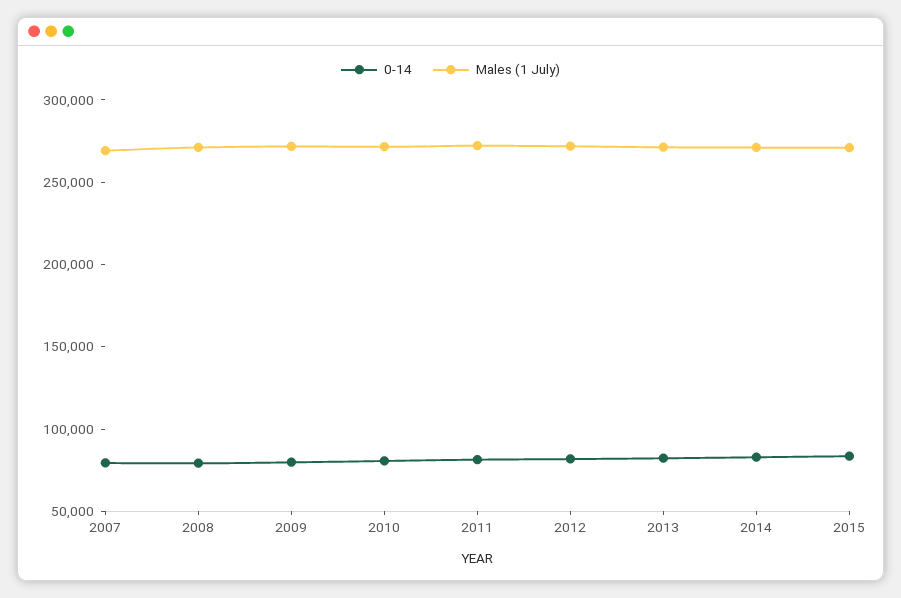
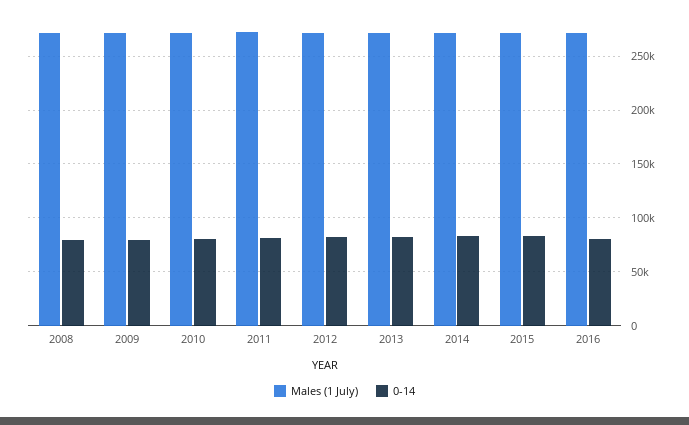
0-14, 2007: 80000 -> none
Males (1 July), 2007: 270000 -> none
Males (1 July), 2016: none -> 270000
0-14, 2016: none -> 80000

